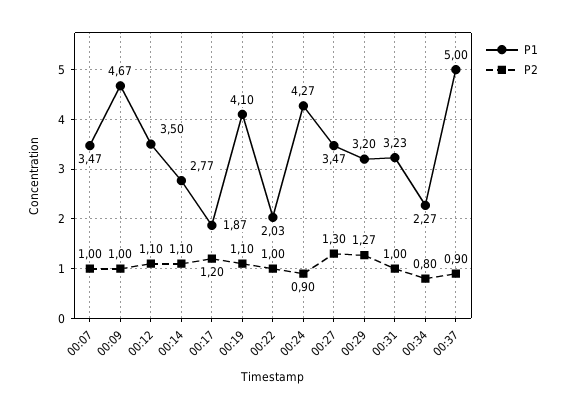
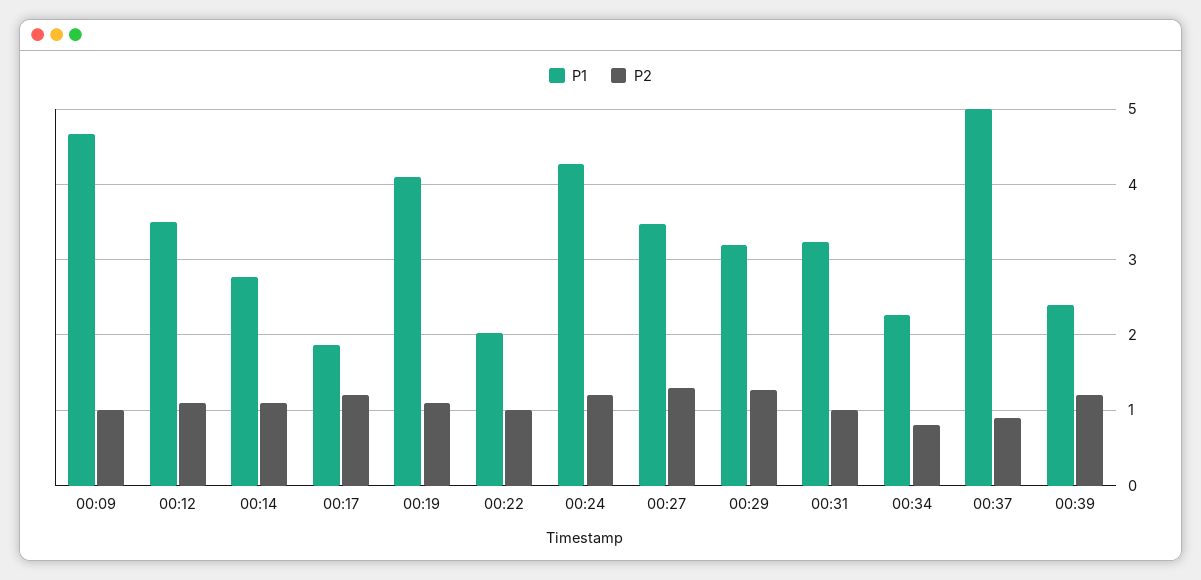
P1, 00:07: 3.47 -> none
P2, 00:07: 1 -> none
P2, 00:24: 0.9 -> 1.2
P1, 00:39: none -> 2.4
P2, 00:39: none -> 1.2

